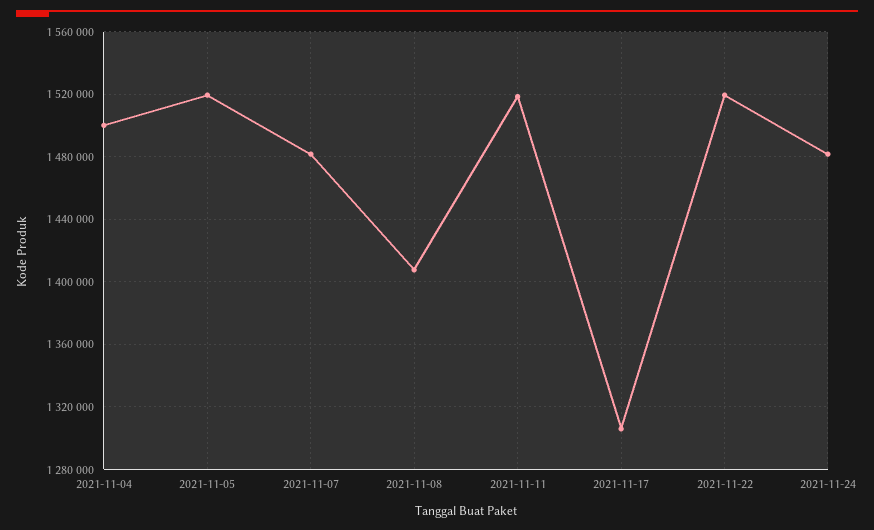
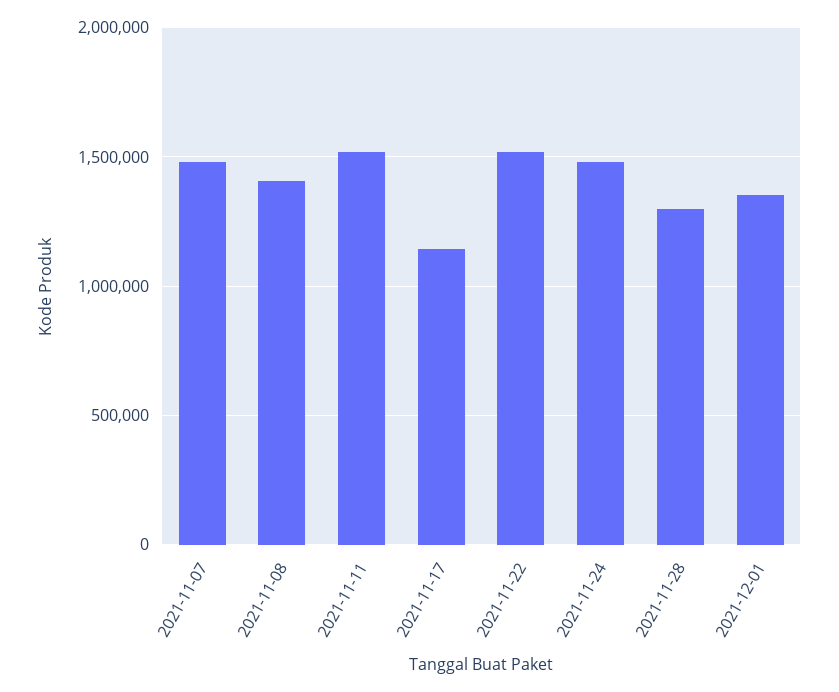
2021-11-04: 1500000 -> none
2021-11-05: 1520000 -> none
2021-11-17: 1305000 -> 1150000
2021-11-28: none -> 1300000
2021-12-01: none -> 1350000

